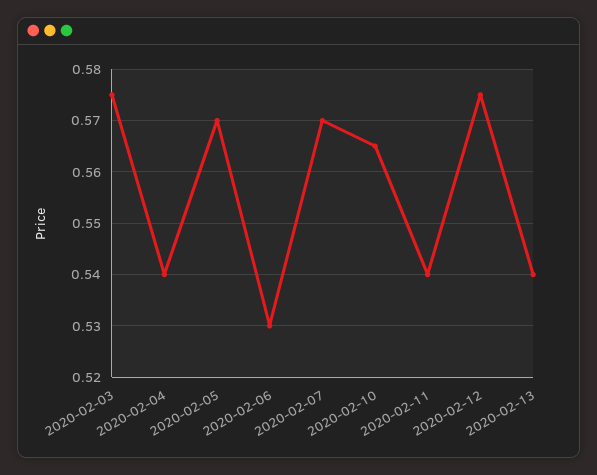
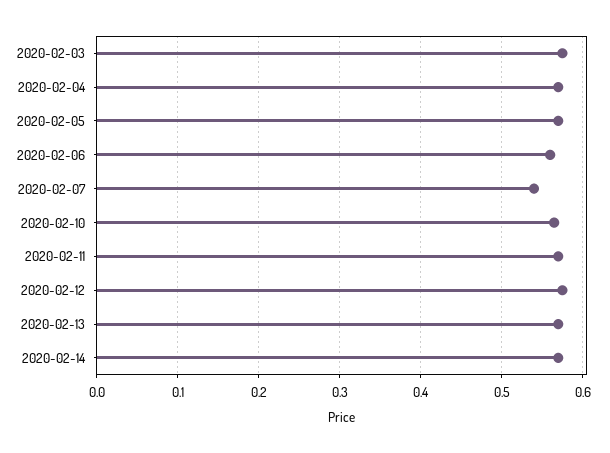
2020-02-04: 0.54 -> 0.57
2020-02-06: 0.53 -> 0.56
2020-02-07: 0.57 -> 0.54
2020-02-11: 0.54 -> 0.57
2020-02-13: 0.54 -> 0.57
2020-02-14: none -> 0.57

